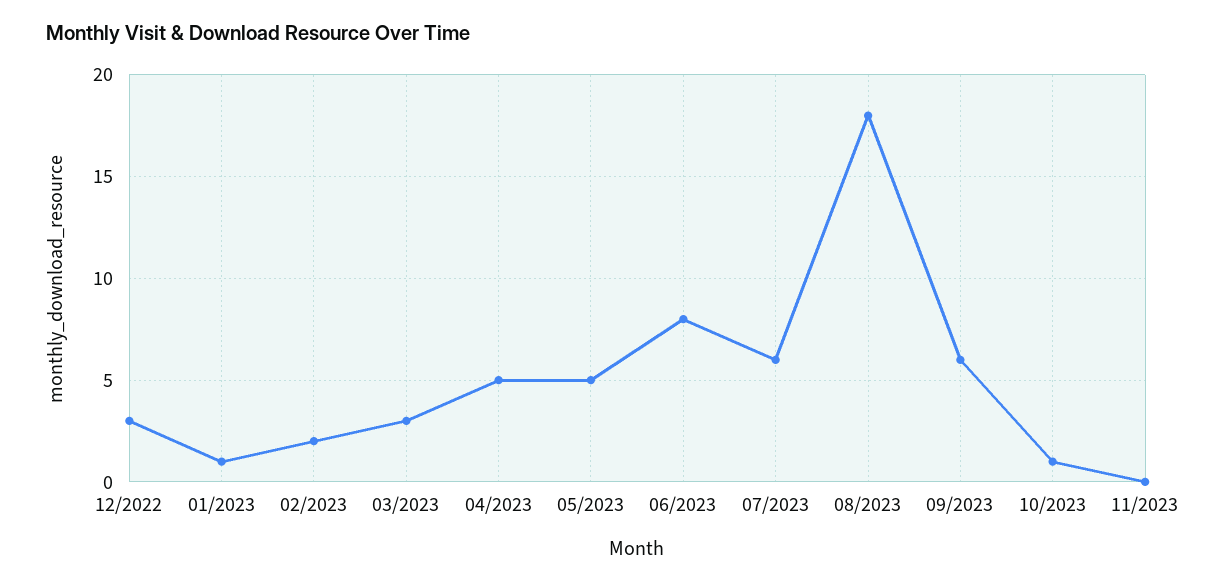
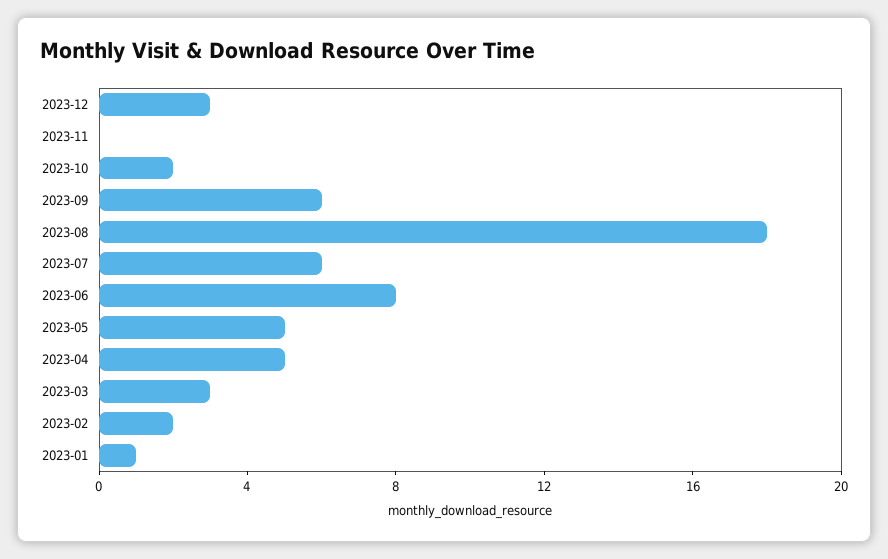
12/2022: 3 -> none
10/2023: 1 -> 2
2023-12: none -> 3

